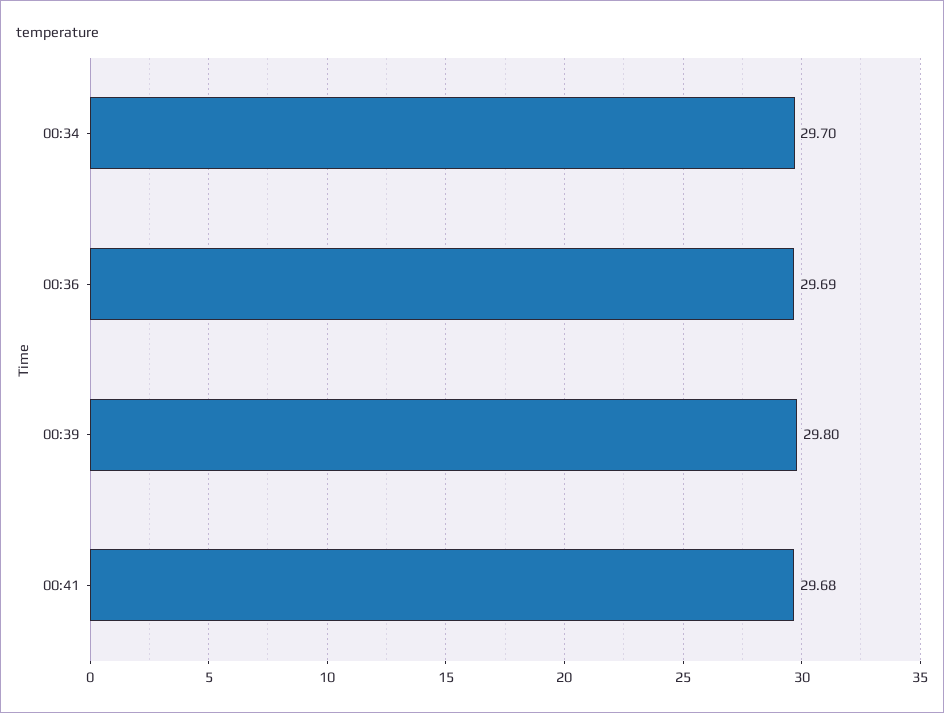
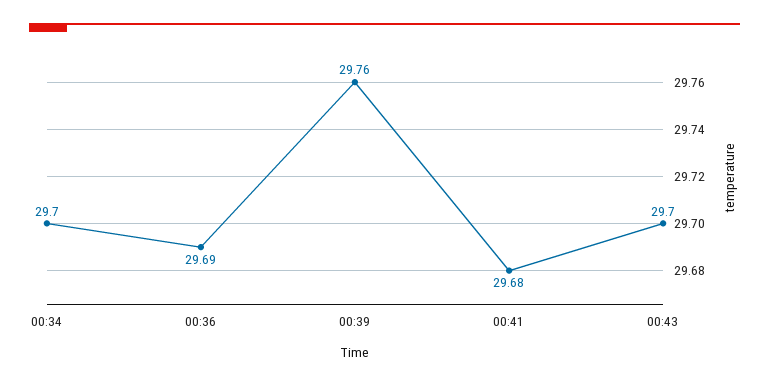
00:39: 29.8 -> 29.76
00:43: none -> 29.7

